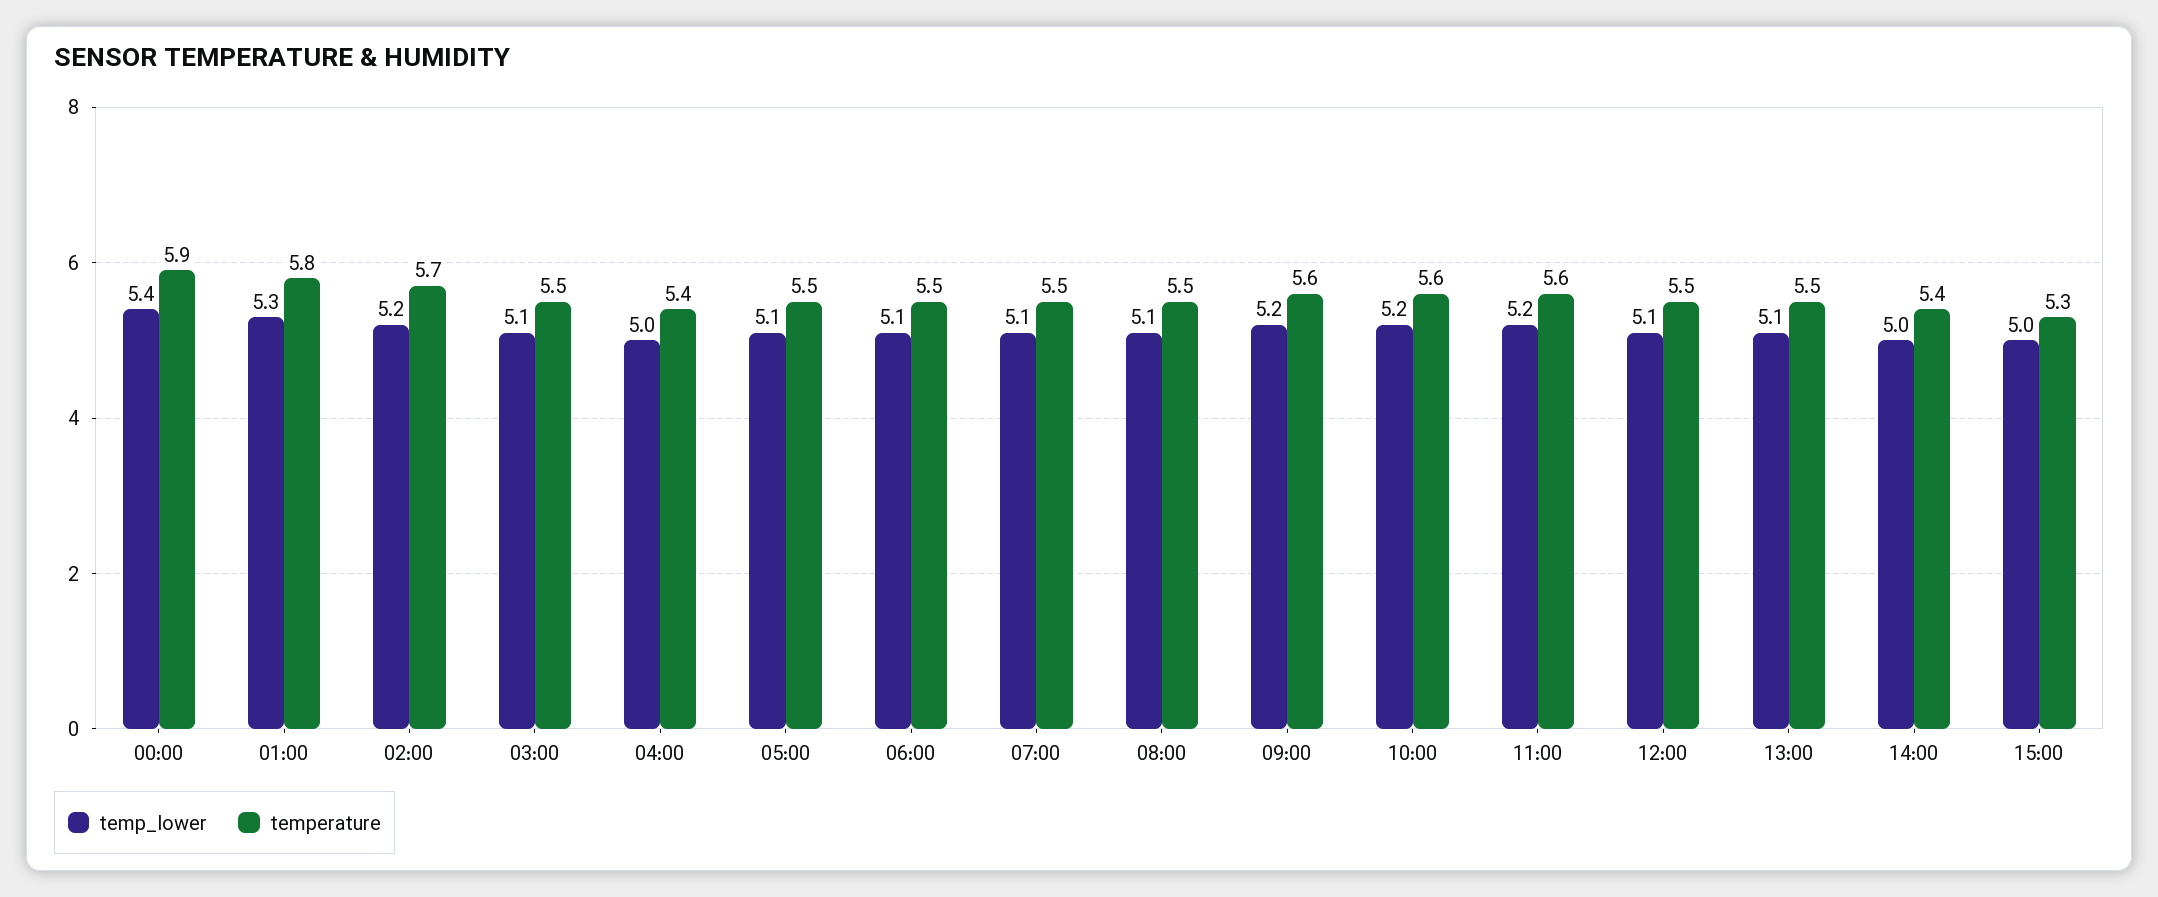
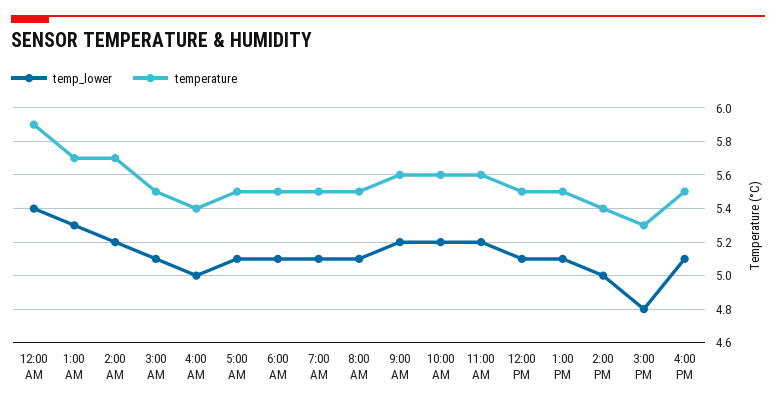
temperature, 01:00: 5.8 -> 5.7
temp_lower, 15:00: 5 -> 4.8
temp_lower, 4:00 PM: none -> 5.1
temperature, 4:00 PM: none -> 5.5

